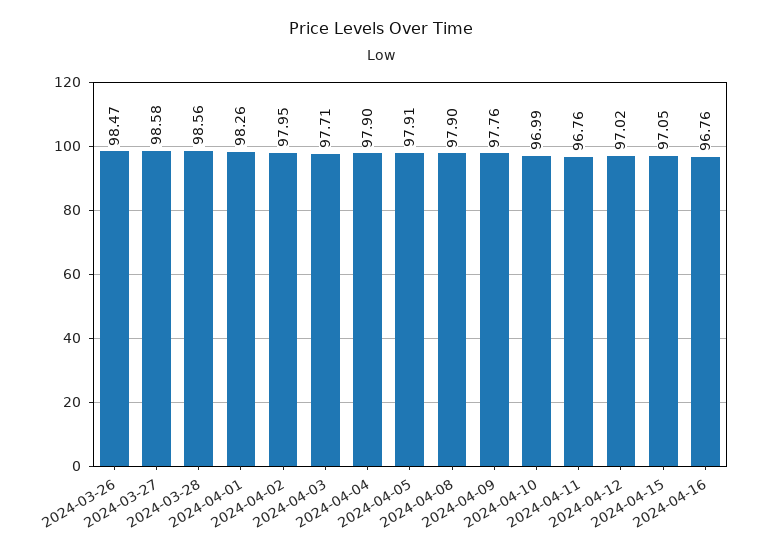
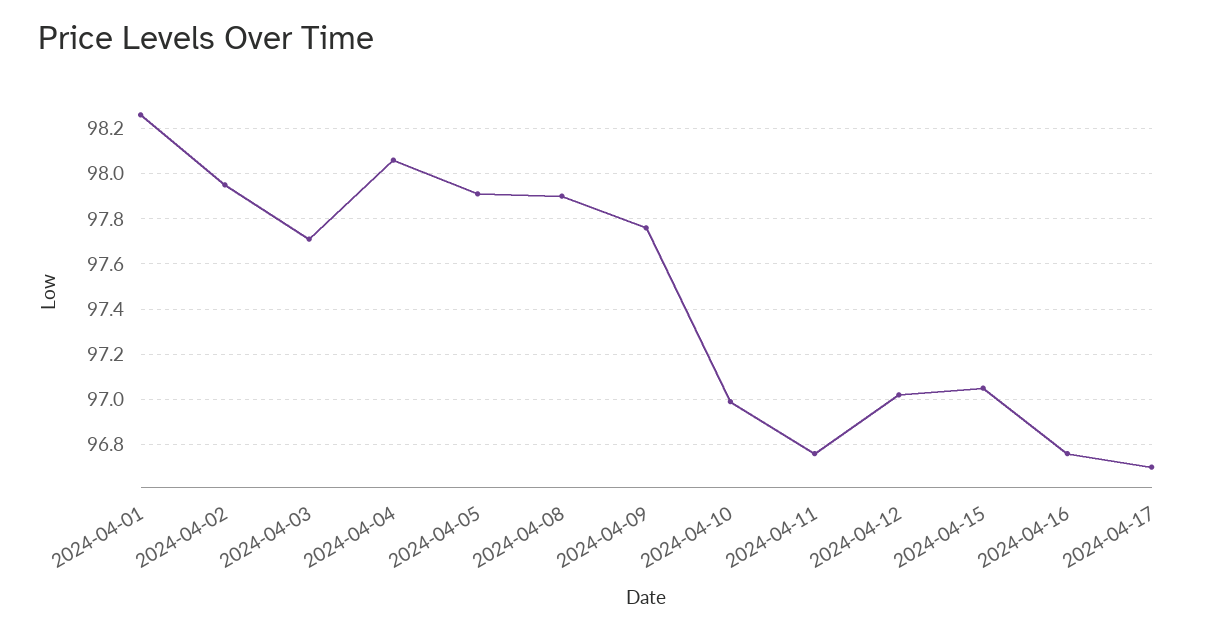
2024-03-26: 98.47 -> none
2024-03-27: 98.58 -> none
2024-03-28: 98.56 -> none
2024-04-04: 97.9 -> 98.05
2024-04-17: none -> 96.7

